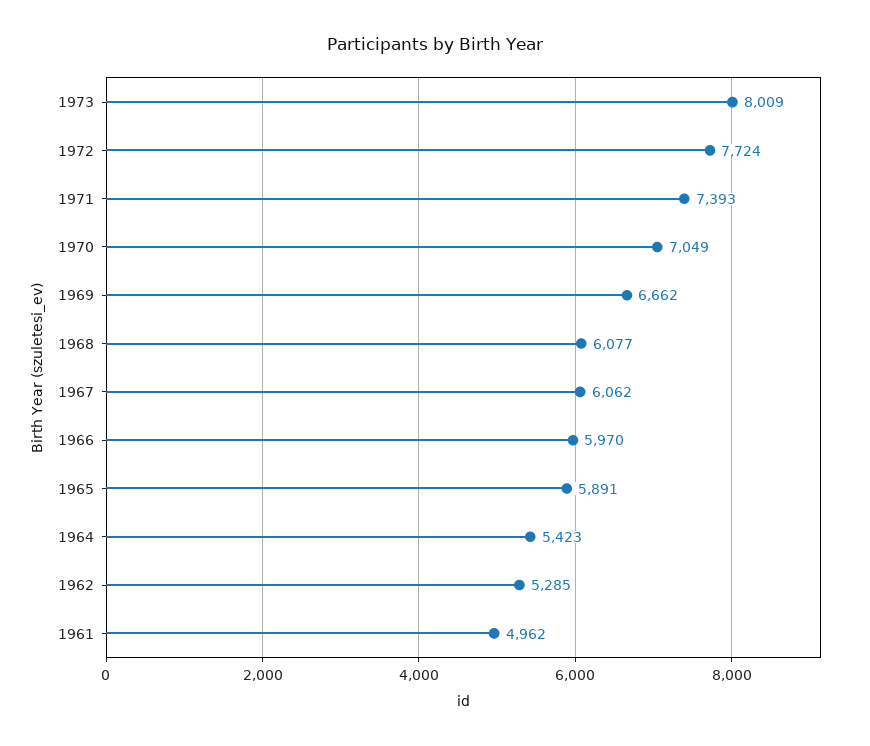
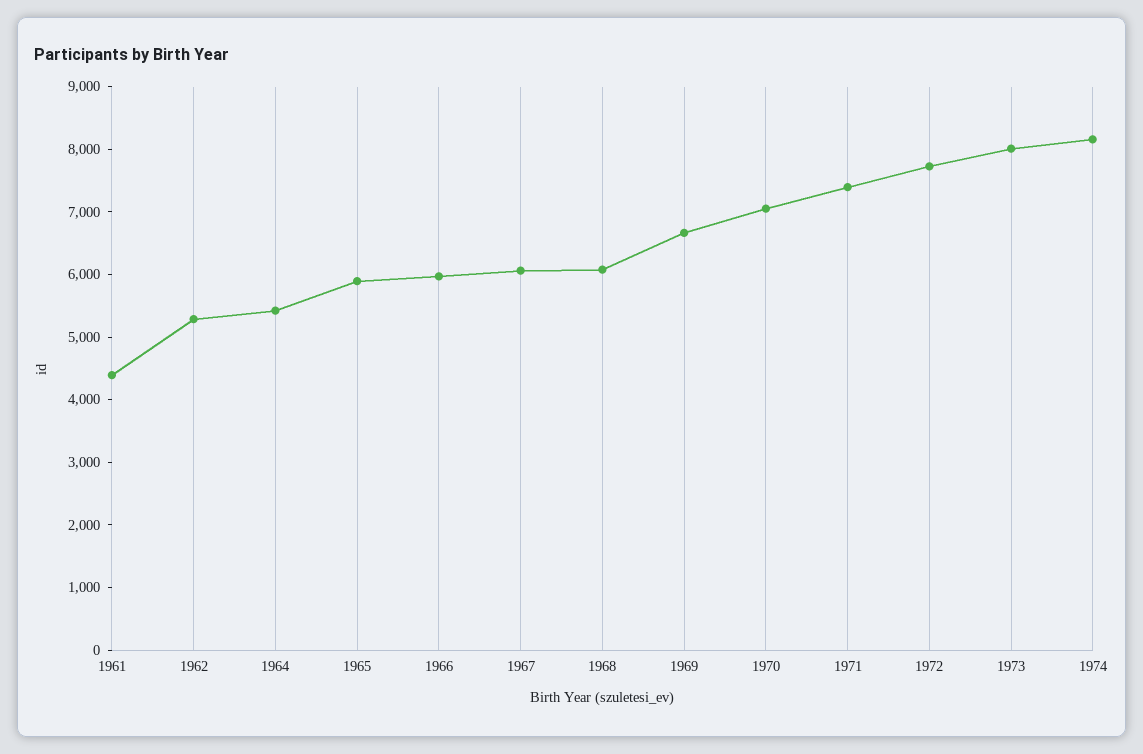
1961: 4962 -> 4400
1974: none -> 8200

